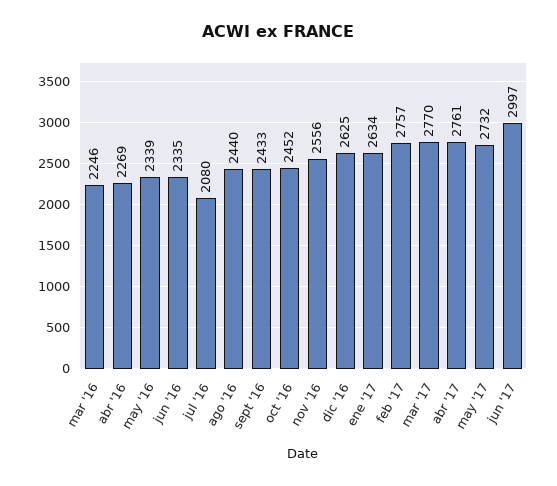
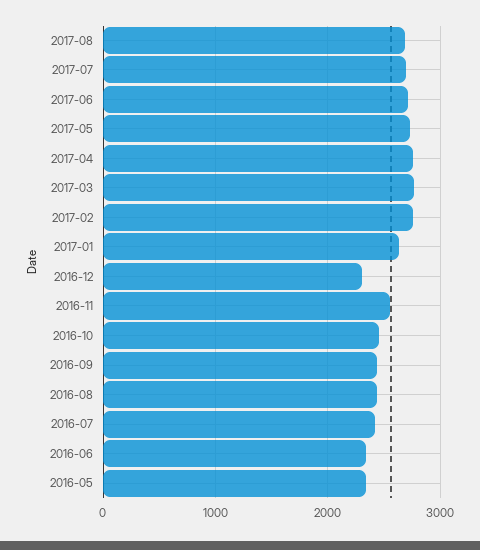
mar '16: 2246 -> none
abr '16: 2269 -> none
jul '16: 2080 -> 2400
dic '16: 2625 -> 2300
jun '17: 2997 -> 2700
2017-08: none -> 2700
2017-07: none -> 2700

